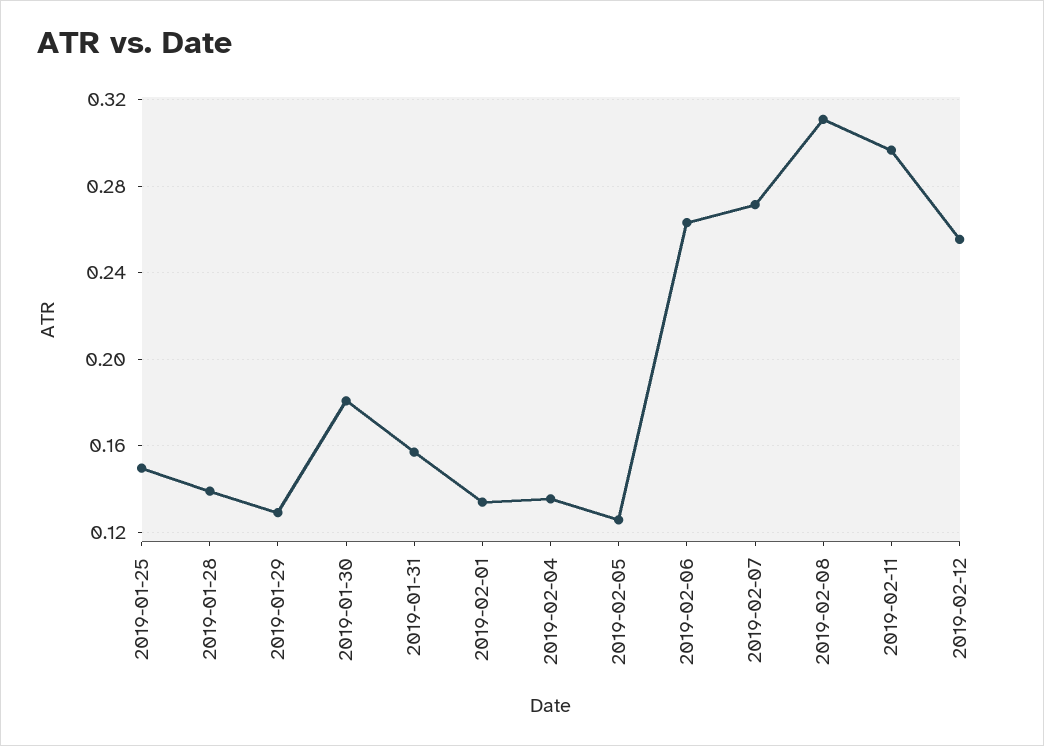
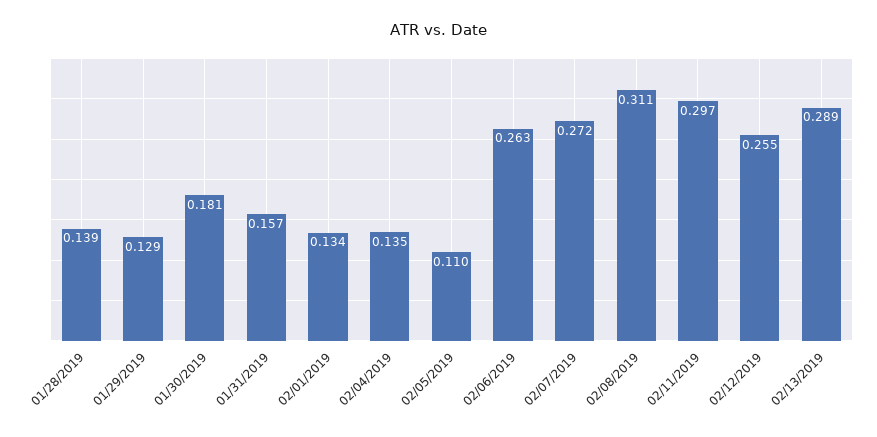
2019-01-25: 0.15 -> none
2019-02-05: 0.125 -> 0.11
02/13/2019: none -> 0.289

